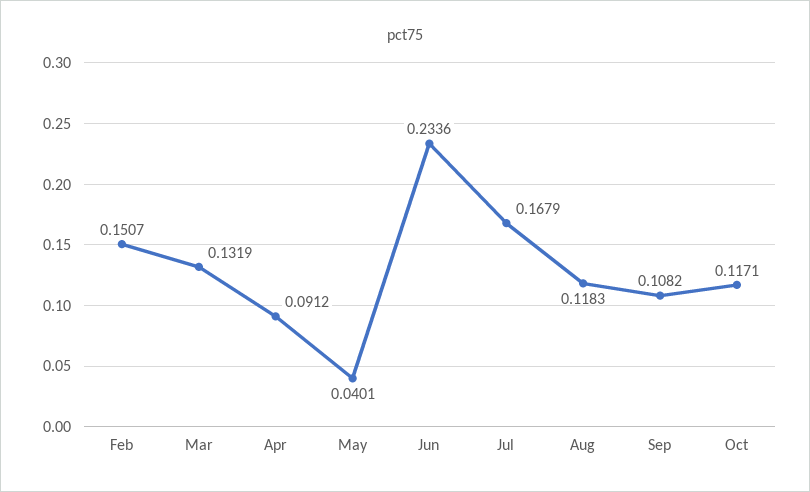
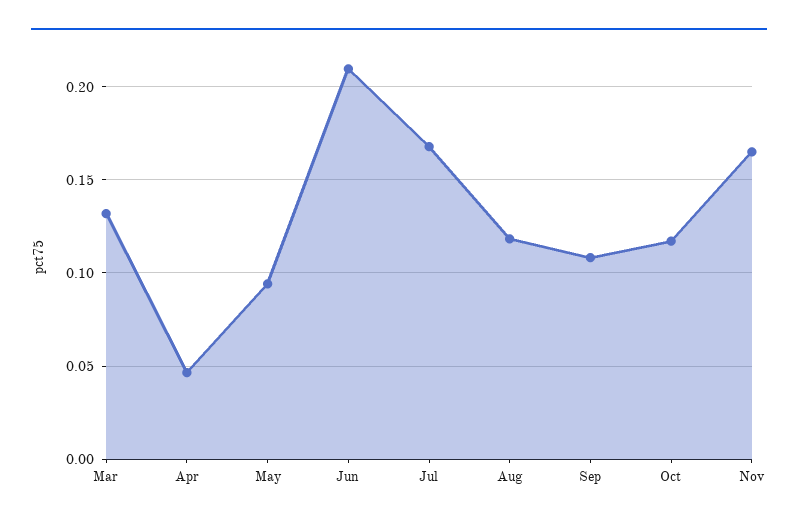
Feb: 0.1507 -> none
Apr: 0.0912 -> 0.045
May: 0.0401 -> 0.095
Jun: 0.2336 -> 0.21
Nov: none -> 0.165

